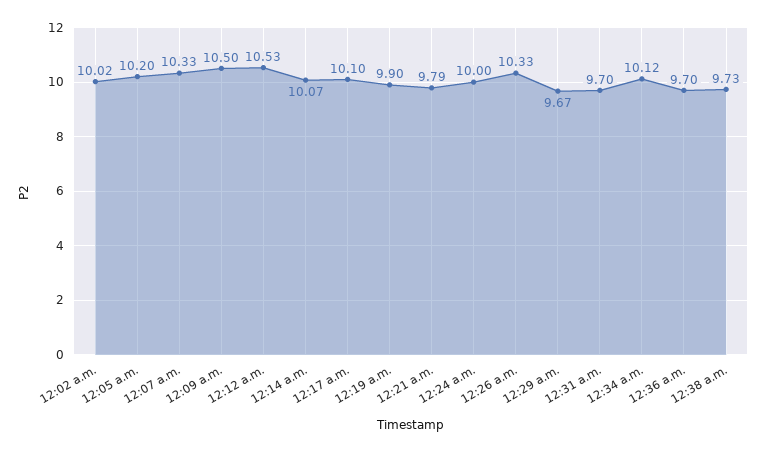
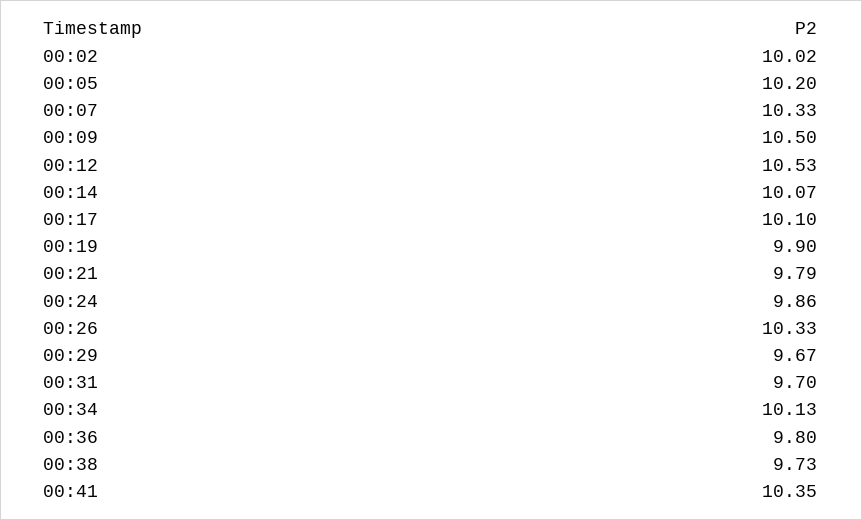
12:24 a.m.: 10 -> 9.86
12:34 a.m.: 10.12 -> 10.13
12:36 a.m.: 9.7 -> 9.8
00:41: none -> 10.35

